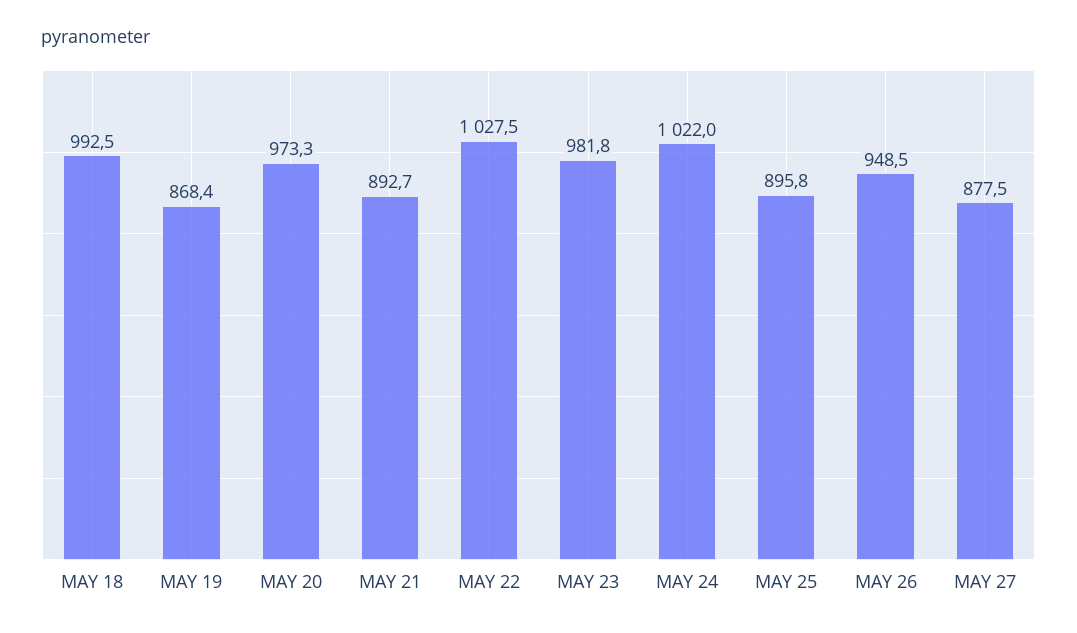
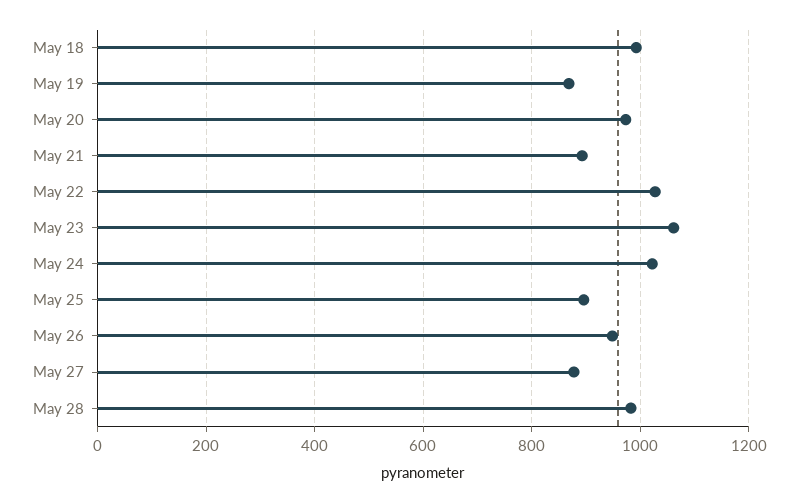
MAY 23: 981.8 -> 1060
May 28: none -> 980

